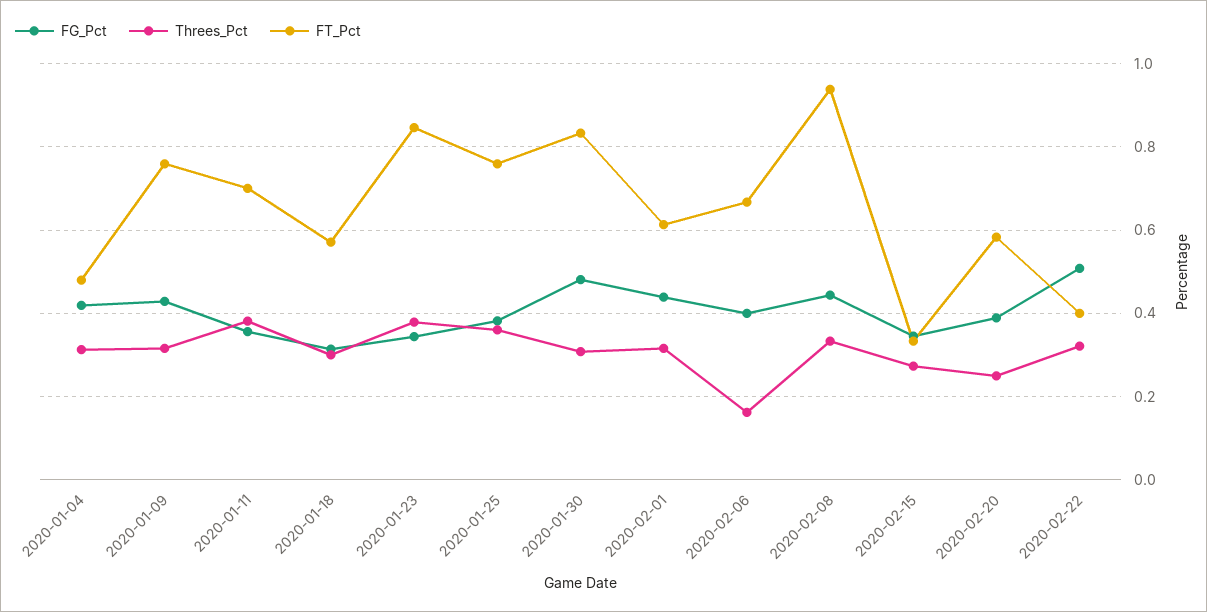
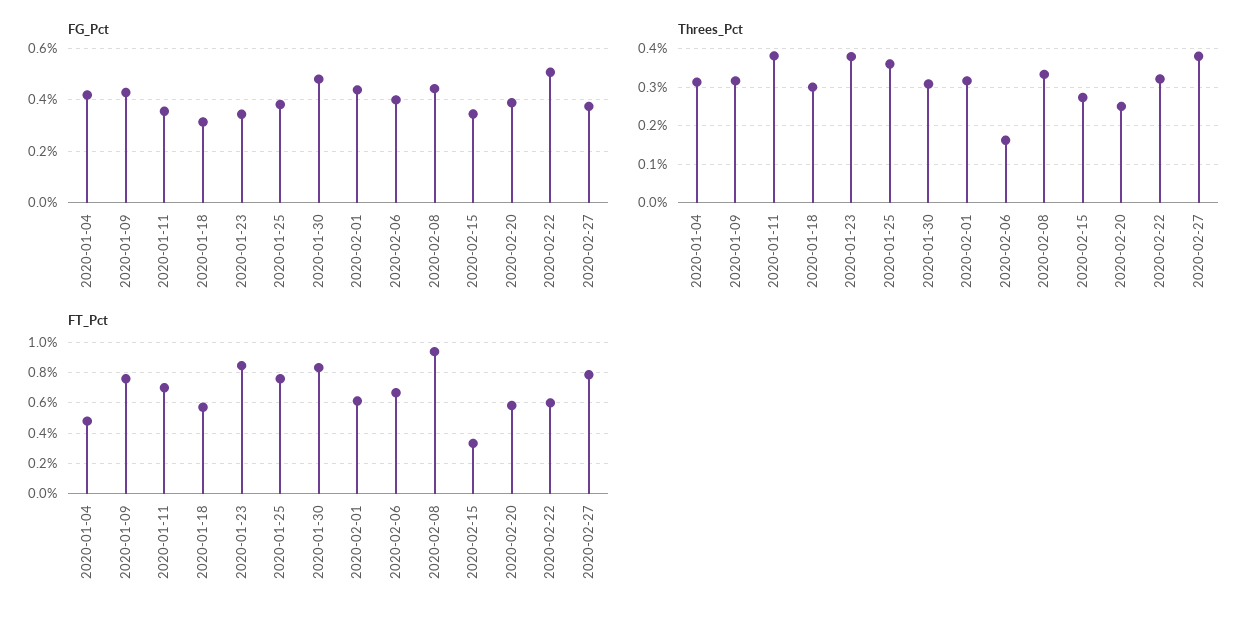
FT_Pct, 2020-02-22: 0.4 -> 0.6
FG_Pct, 2020-02-27: none -> 0.375
Threes_Pct, 2020-02-27: none -> 0.38
FT_Pct, 2020-02-27: none -> 0.8

